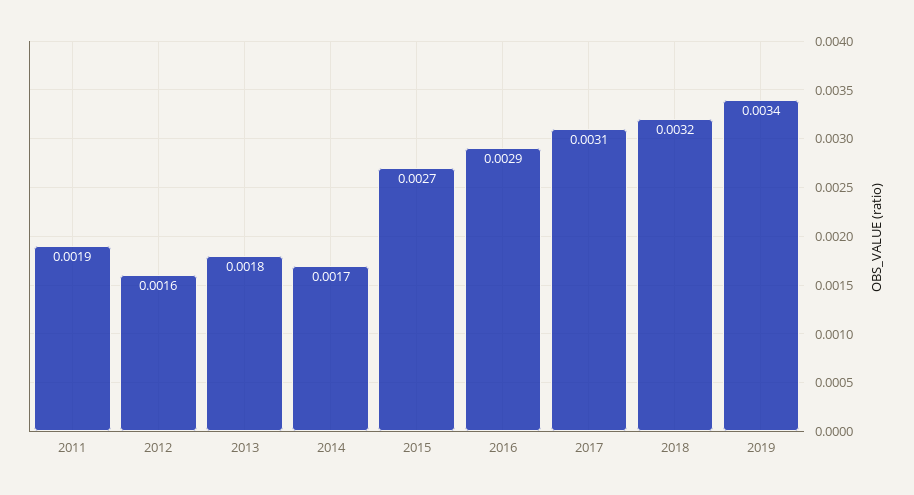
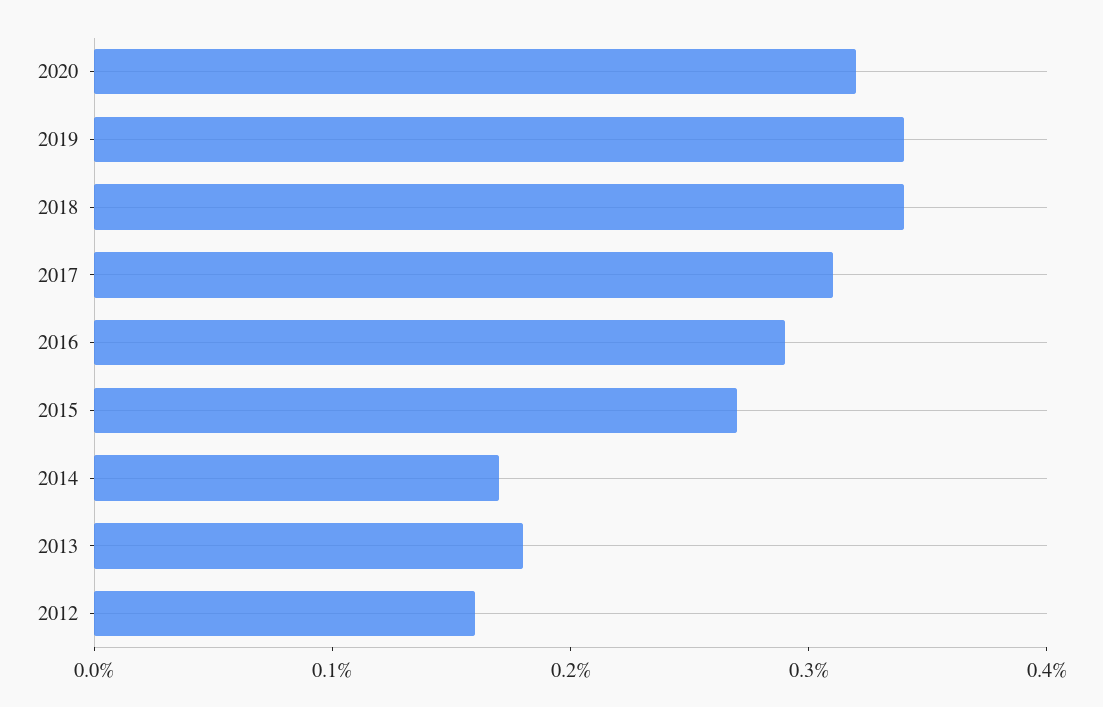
2011: 0.0019 -> none
2018: 0.0032 -> 0.0034
2020: none -> 0.0032

